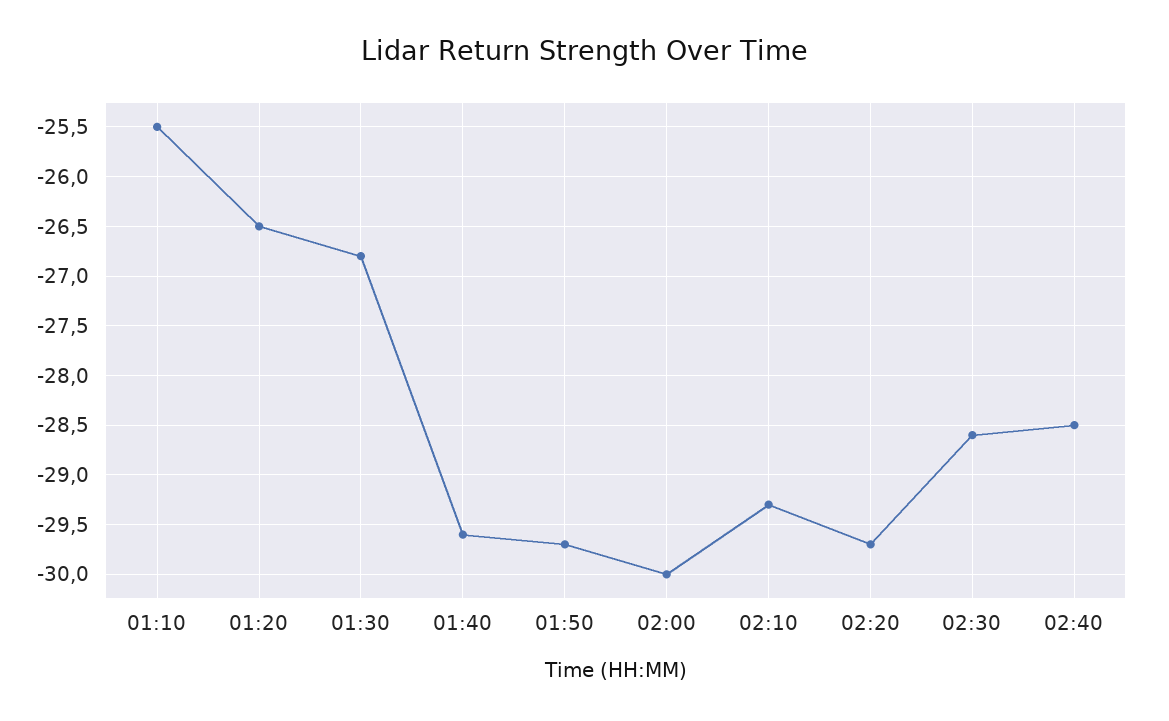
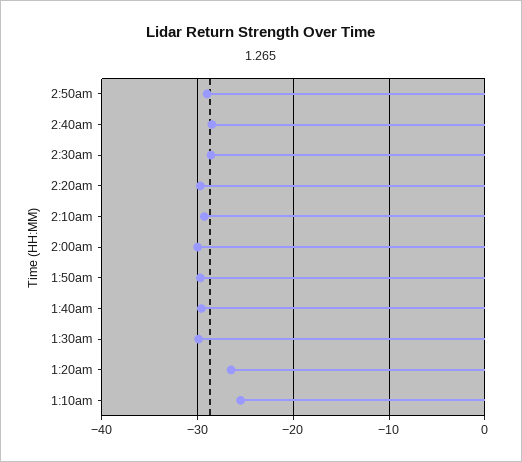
01:30: -26.8 -> -30
2:50am: none -> -29

